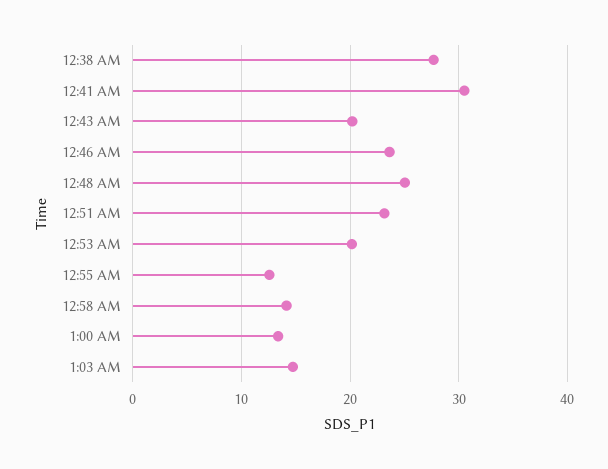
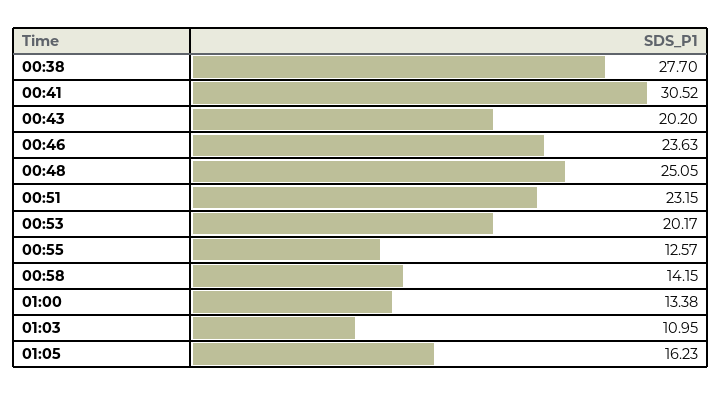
1:03 AM: 15 -> 10.95
01:05: none -> 16.23

